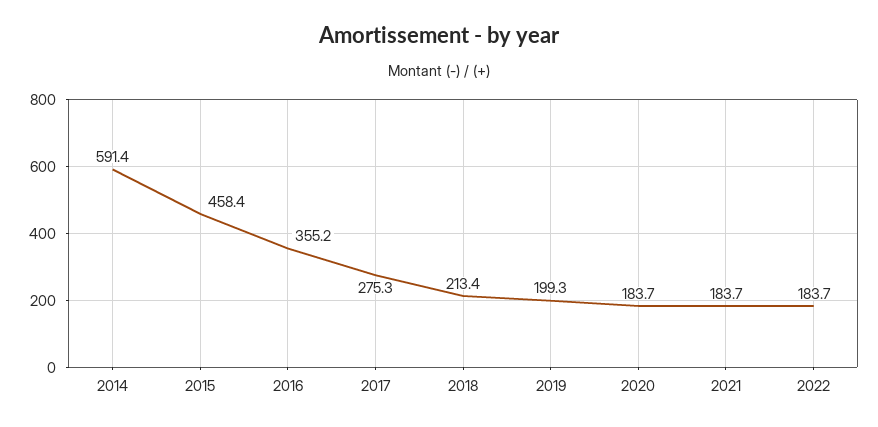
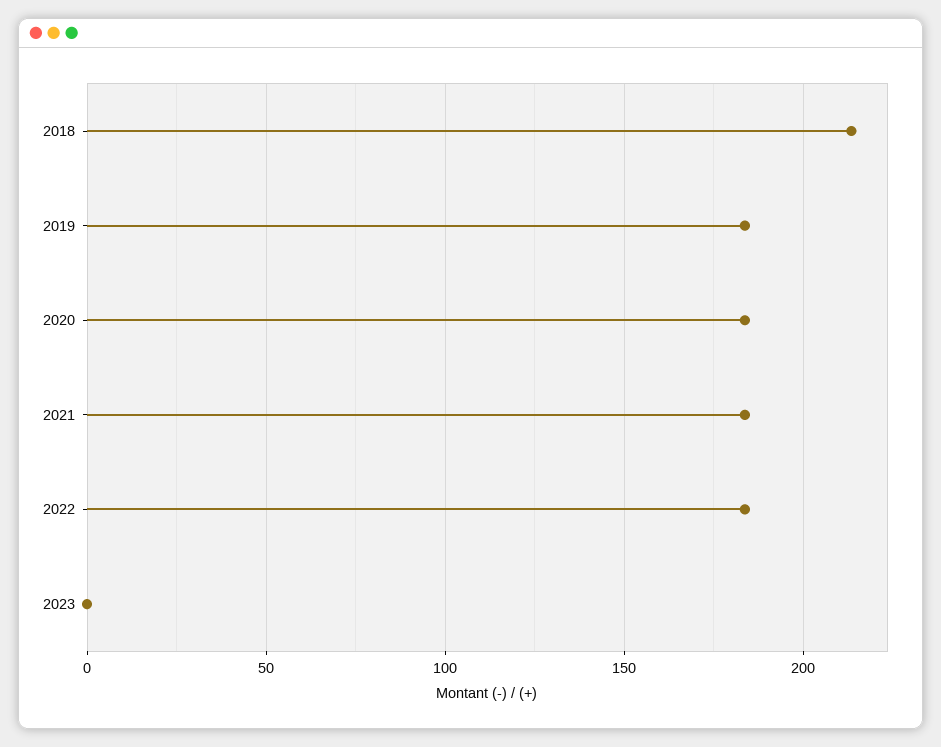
2014: 591.4 -> none
2015: 458.4 -> none
2016: 355.2 -> none
2017: 275.3 -> none
2019: 199.3 -> 185
2023: none -> 0

